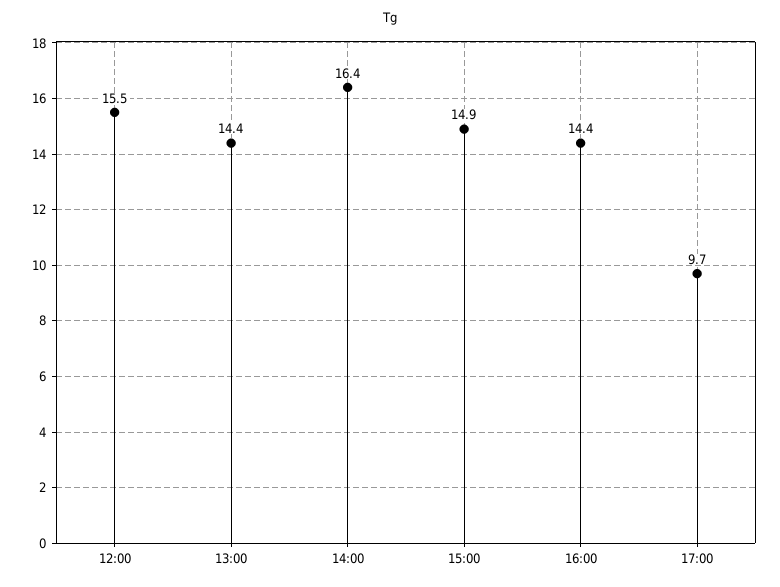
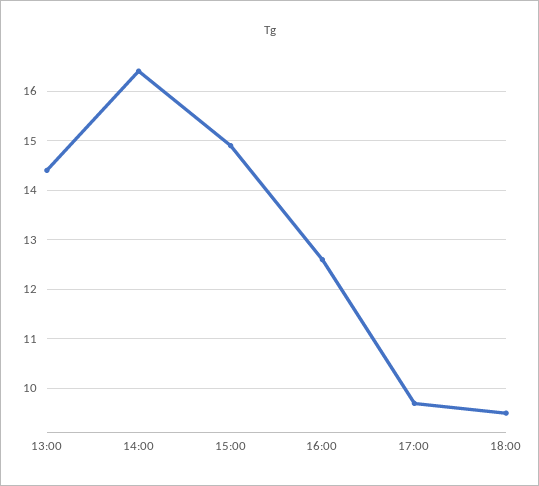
12:00: 15.5 -> none
16:00: 14.4 -> 12.5
18:00: none -> 9.5

